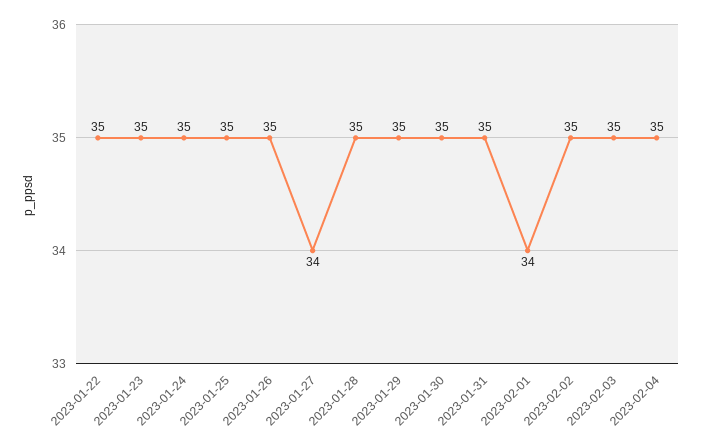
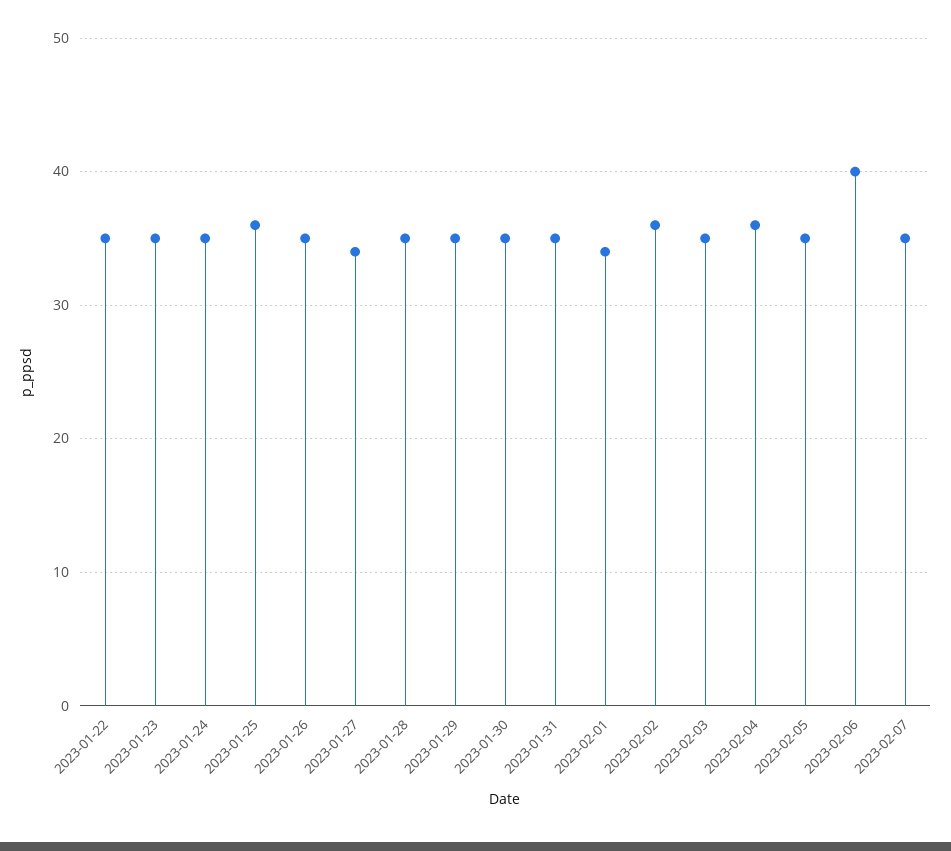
2023-01-25: 35 -> 36
2023-02-02: 35 -> 36
2023-02-04: 35 -> 36
2023-02-05: none -> 35
2023-02-06: none -> 40
2023-02-07: none -> 35

